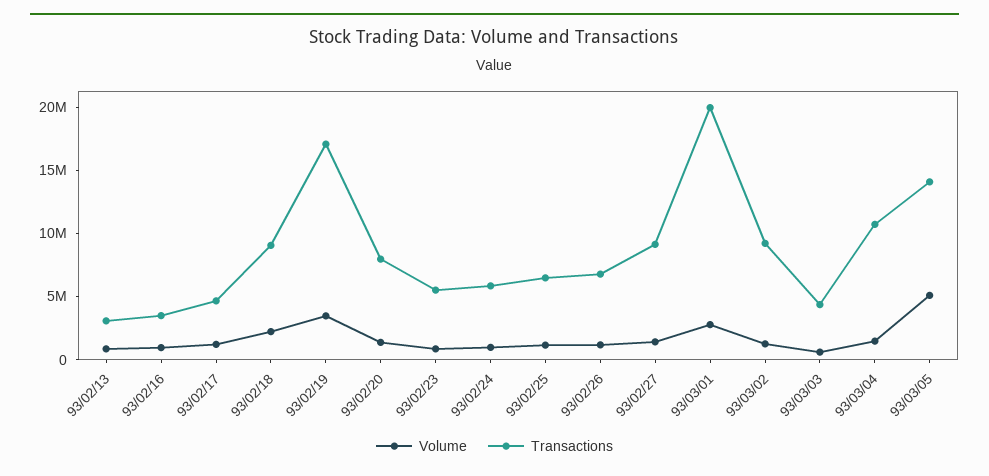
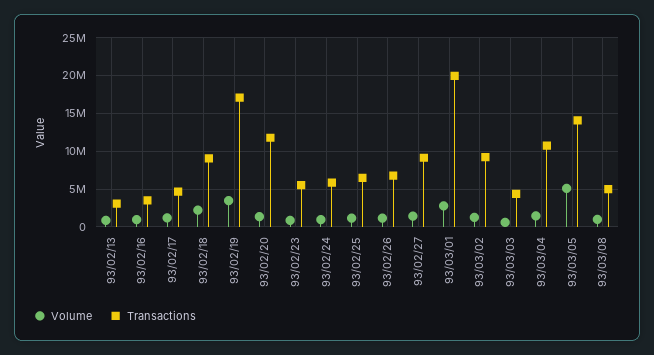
Transactions, 93/02/20: 8000000 -> 12000000
Volume, 93/03/08: none -> 1000000
Transactions, 93/03/08: none -> 5000000

